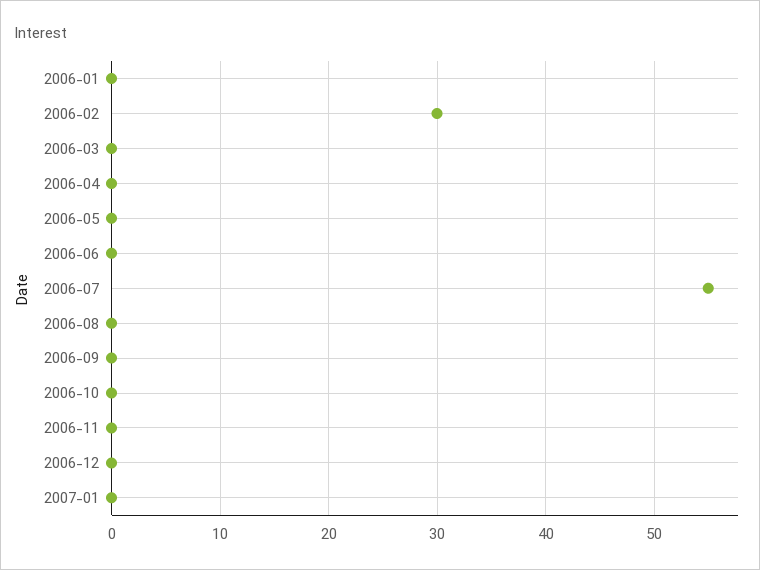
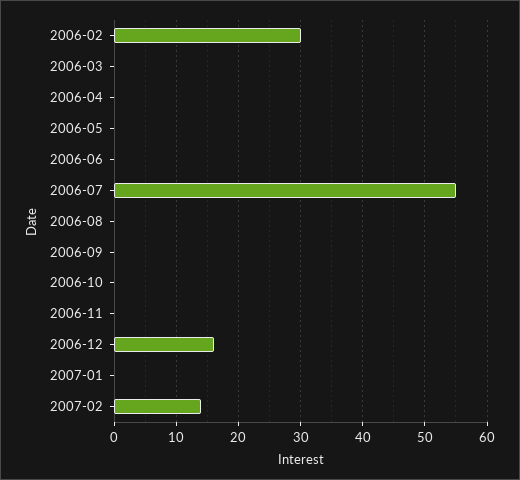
2006-01: 0 -> none
2006-12: 0 -> 16
2007-02: none -> 14

